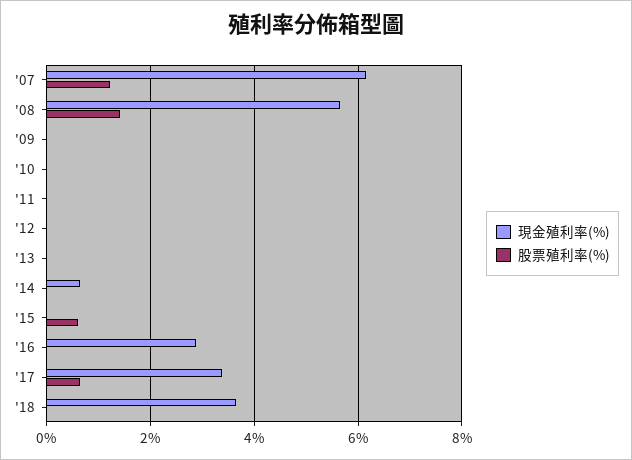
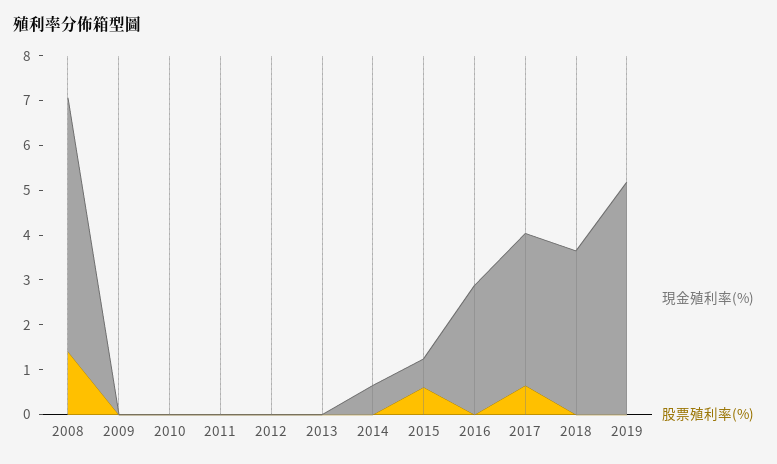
現金殖利率(%), '07: 6.2 -> none
股票殖利率(%), '07: 1.2 -> none
現金殖利率(%), '15: 0 -> 0.6
現金殖利率(%), 2019: none -> 5.2
股票殖利率(%), 2019: none -> 0

